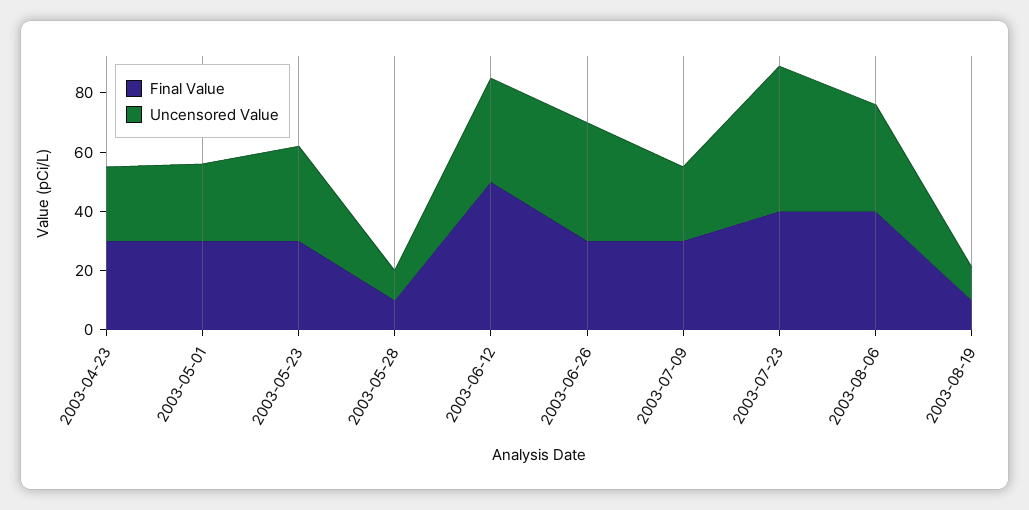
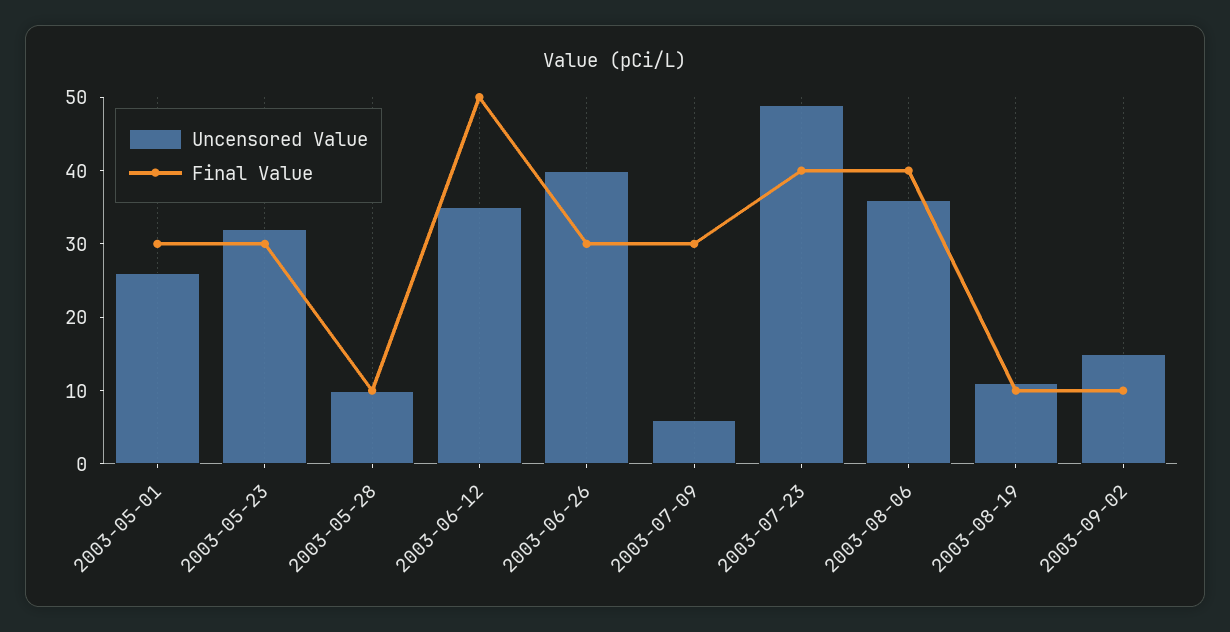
Final Value, 2003-04-23: 30 -> none
Uncensored Value, 2003-04-23: 25 -> none
Uncensored Value, 2003-07-09: 25 -> 5
Uncensored Value, 2003-09-02: none -> 15
Final Value, 2003-09-02: none -> 10

